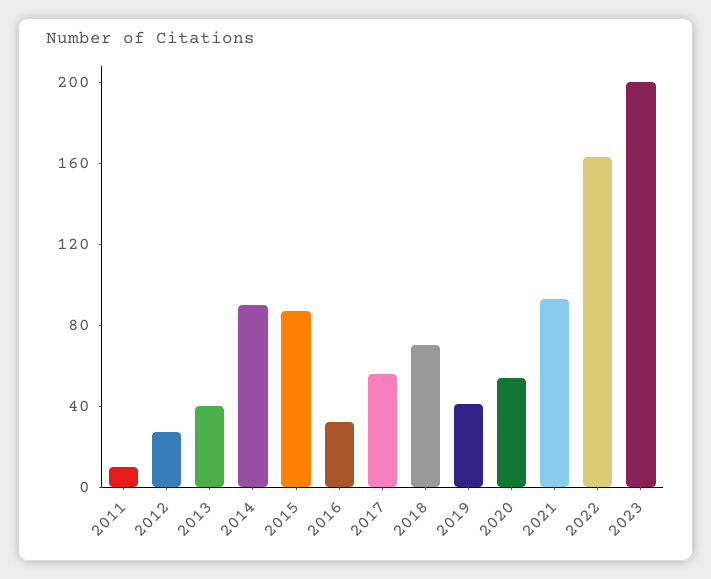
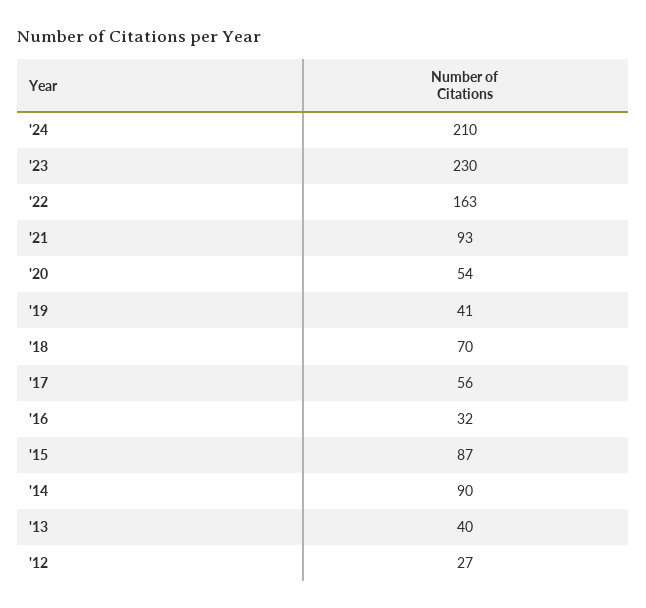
2011: 10 -> none
2023: 200 -> 230
'24: none -> 210

